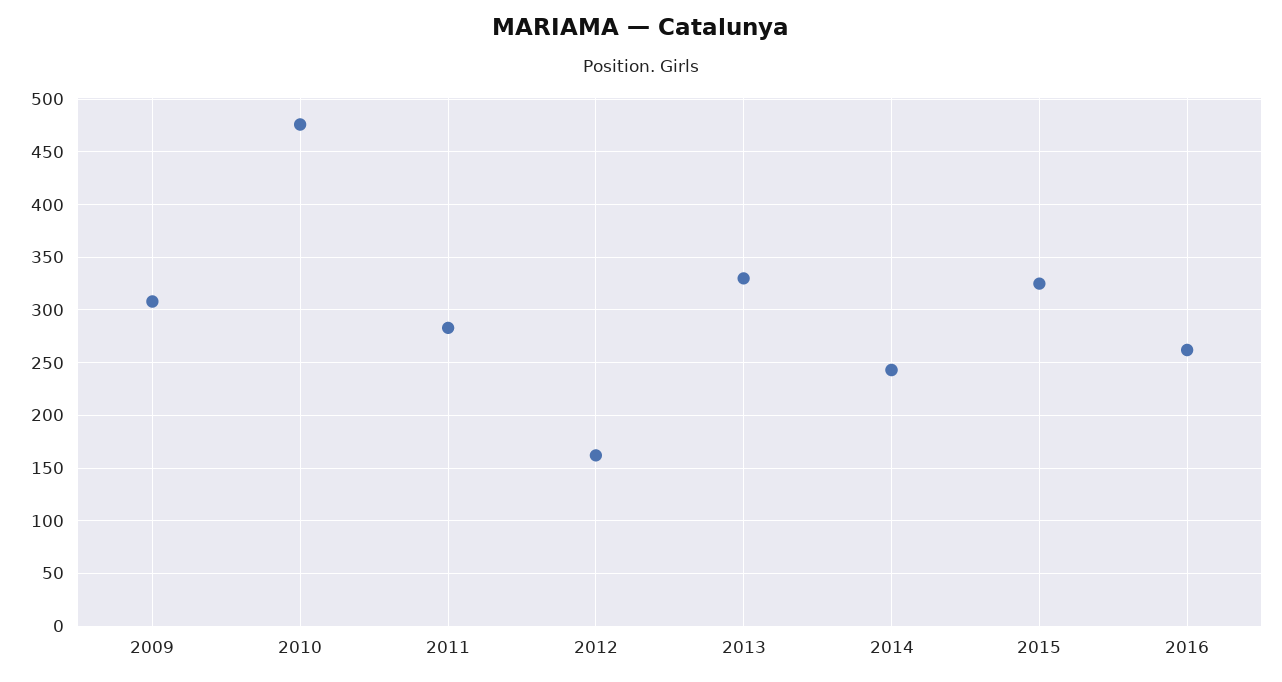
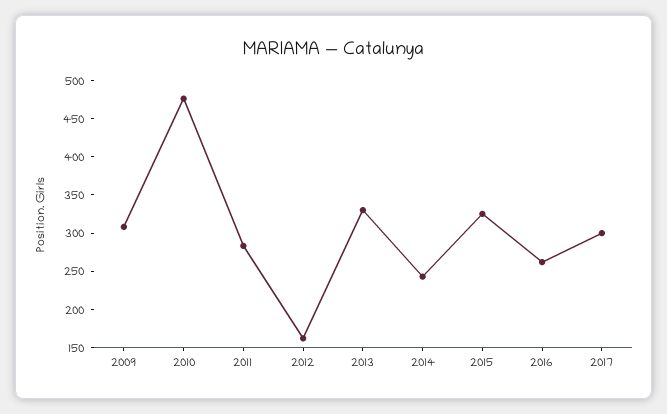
2017: none -> 300

